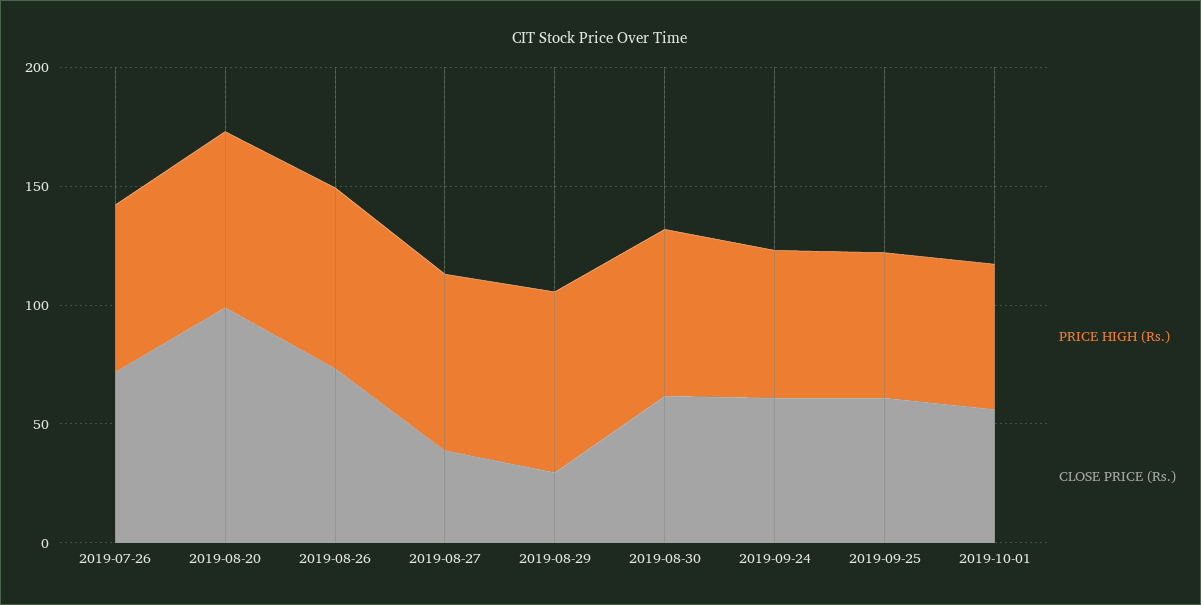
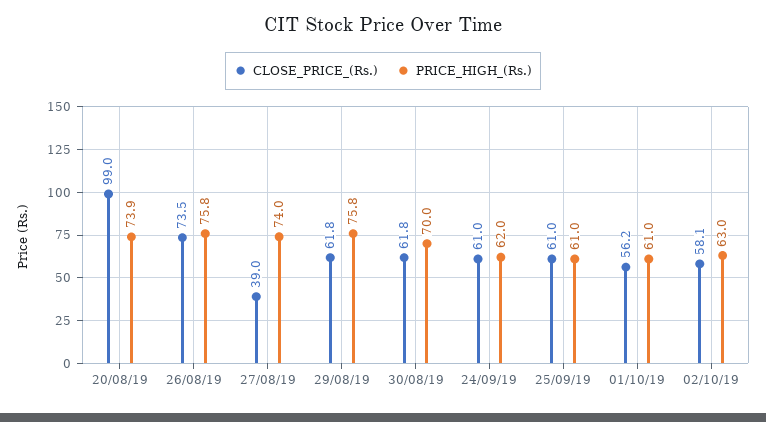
PRICE HIGH (Rs.), 2019-07-26: 70 -> none
CLOSE PRICE (Rs.), 2019-07-26: 70 -> none
CLOSE PRICE (Rs.), 2019-08-29: 30 -> 61.8
CLOSE PRICE (Rs.), 02/10/19: none -> 58.1
PRICE HIGH (Rs.), 02/10/19: none -> 63

